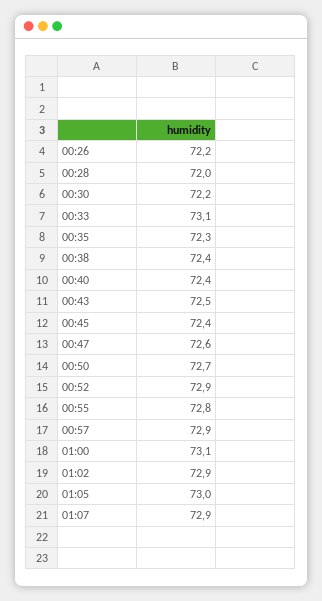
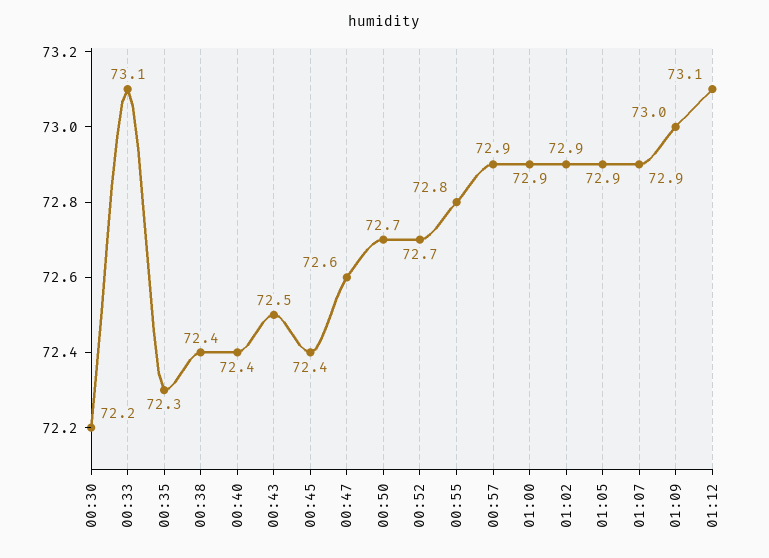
00:26: 72.2 -> none
00:28: 72 -> none
00:52: 72.9 -> 72.7
01:00: 73.1 -> 72.9
01:05: 73 -> 72.9
01:09: none -> 73
01:12: none -> 73.1

